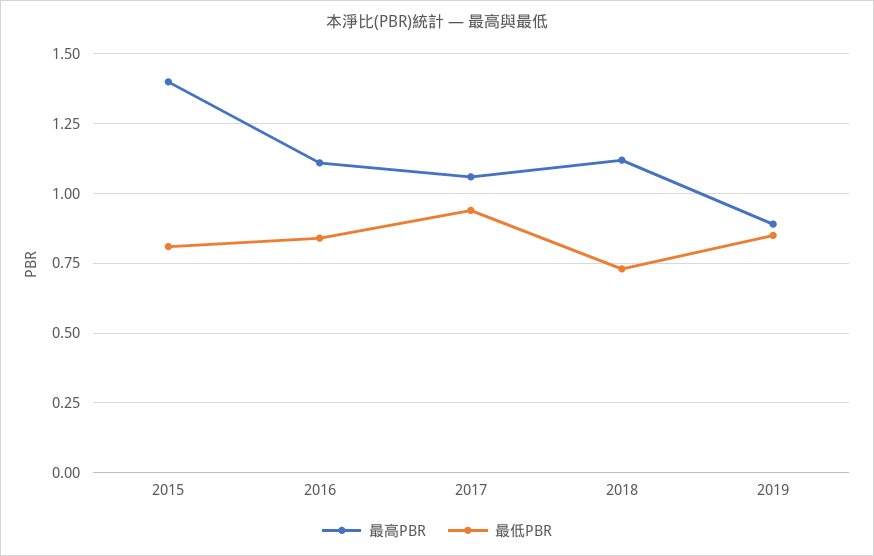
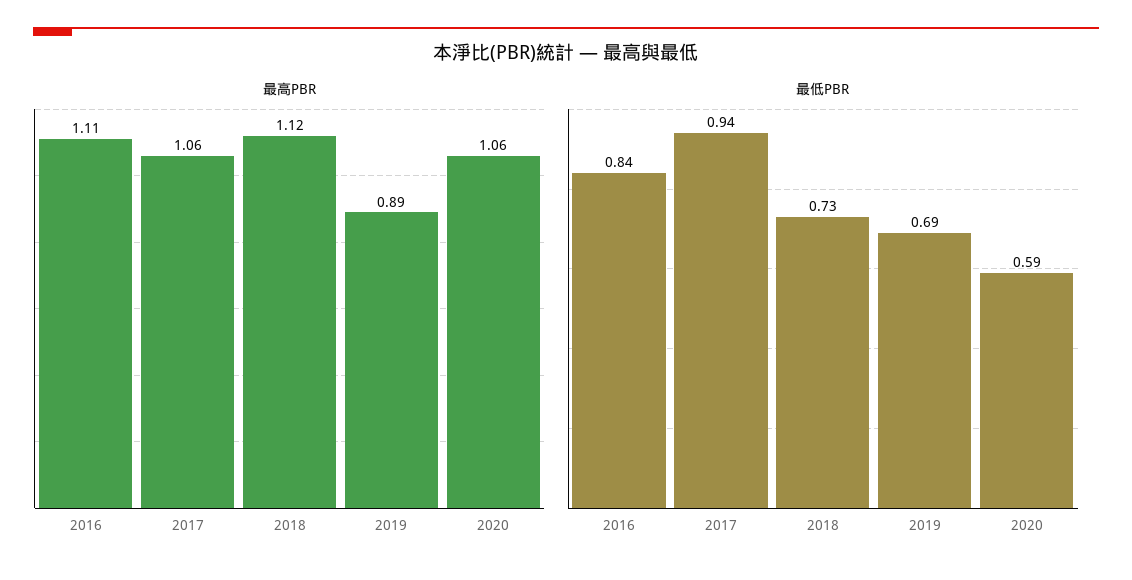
最高PBR, 2015: 1.4 -> none
最低PBR, 2015: 0.8 -> none
最低PBR, 2019: 0.85 -> 0.69
最高PBR, 2020: none -> 1.06
最低PBR, 2020: none -> 0.59

